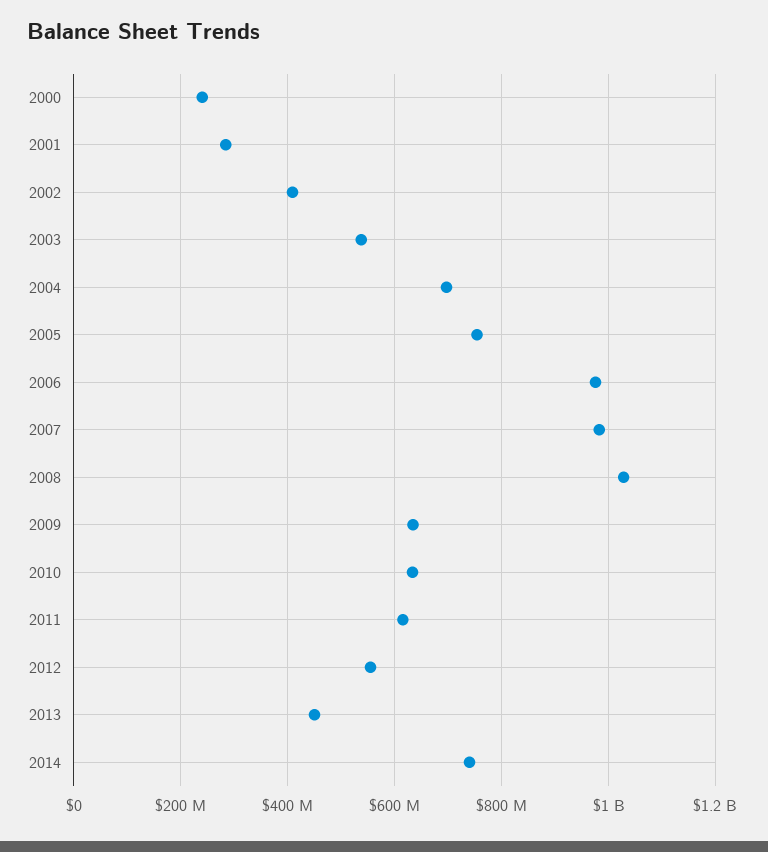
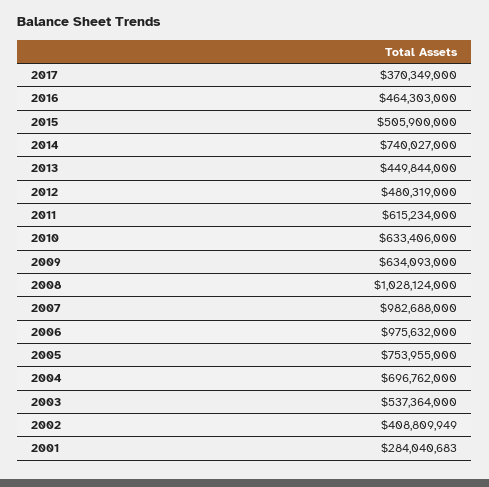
2000: 240000000 -> none
2012: 560000000 -> 480319000
2017: none -> 370349000
2016: none -> 464303000
2015: none -> 505900000

